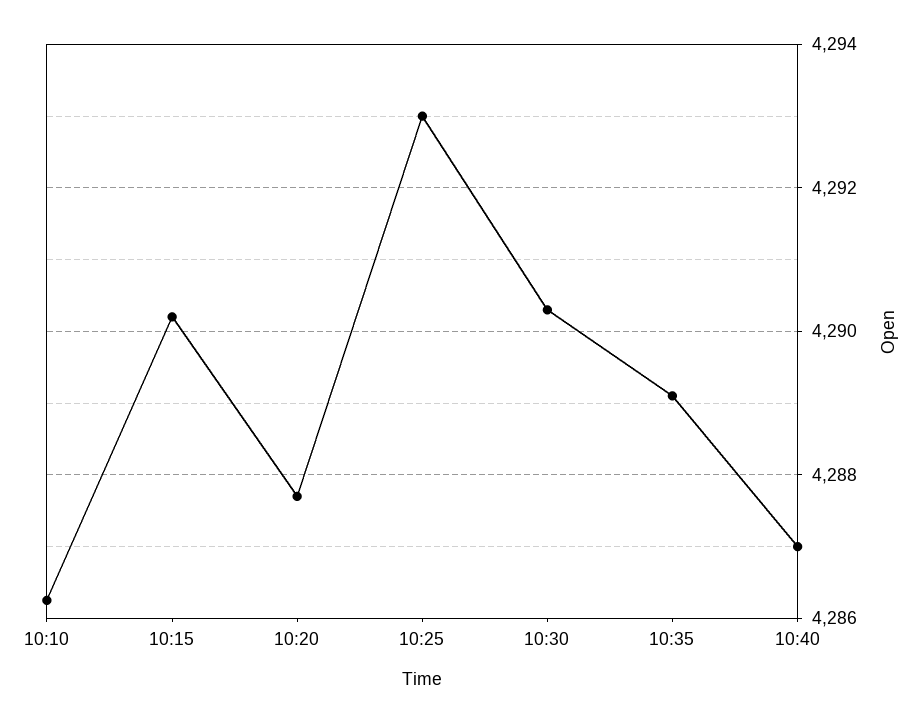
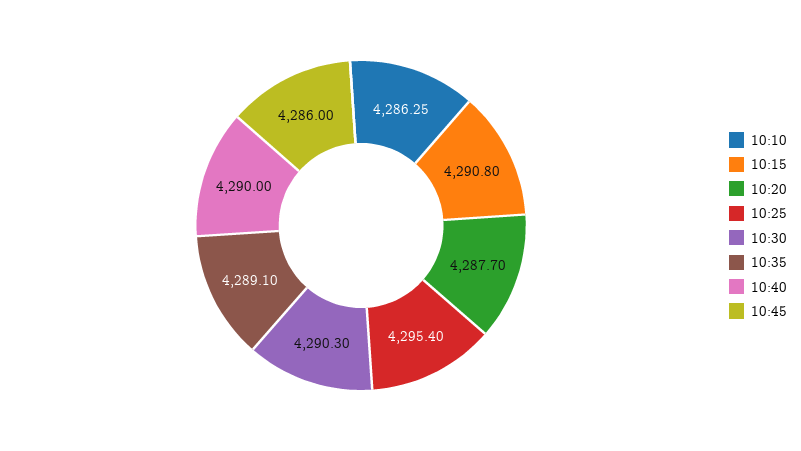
10:15: 4290.2 -> 4290.8
10:25: 4293 -> 4295.4
10:40: 4287 -> 4290
10:45: none -> 4286

